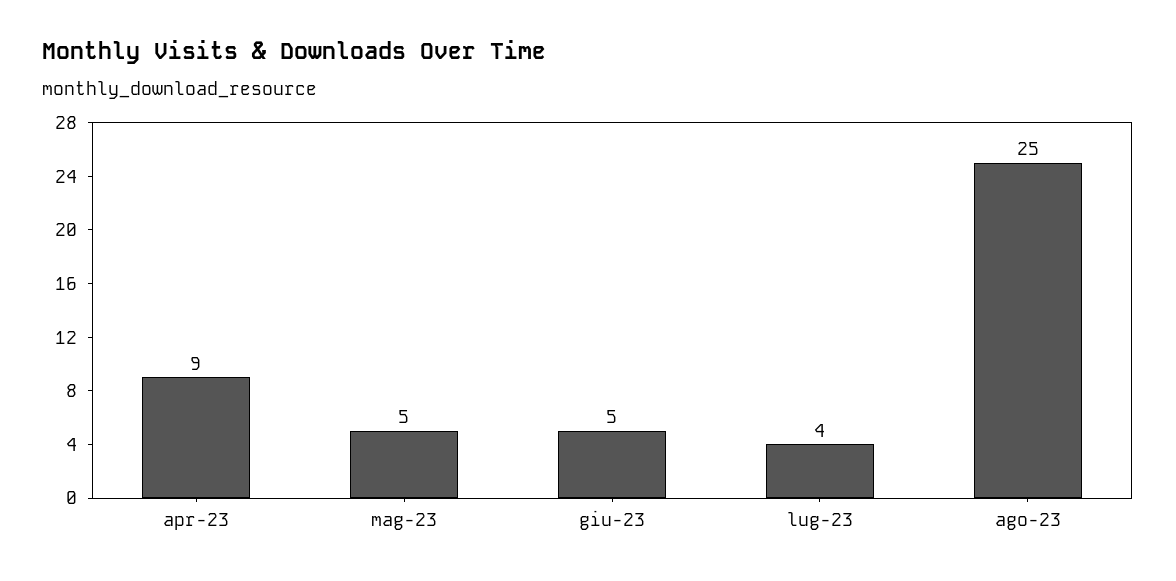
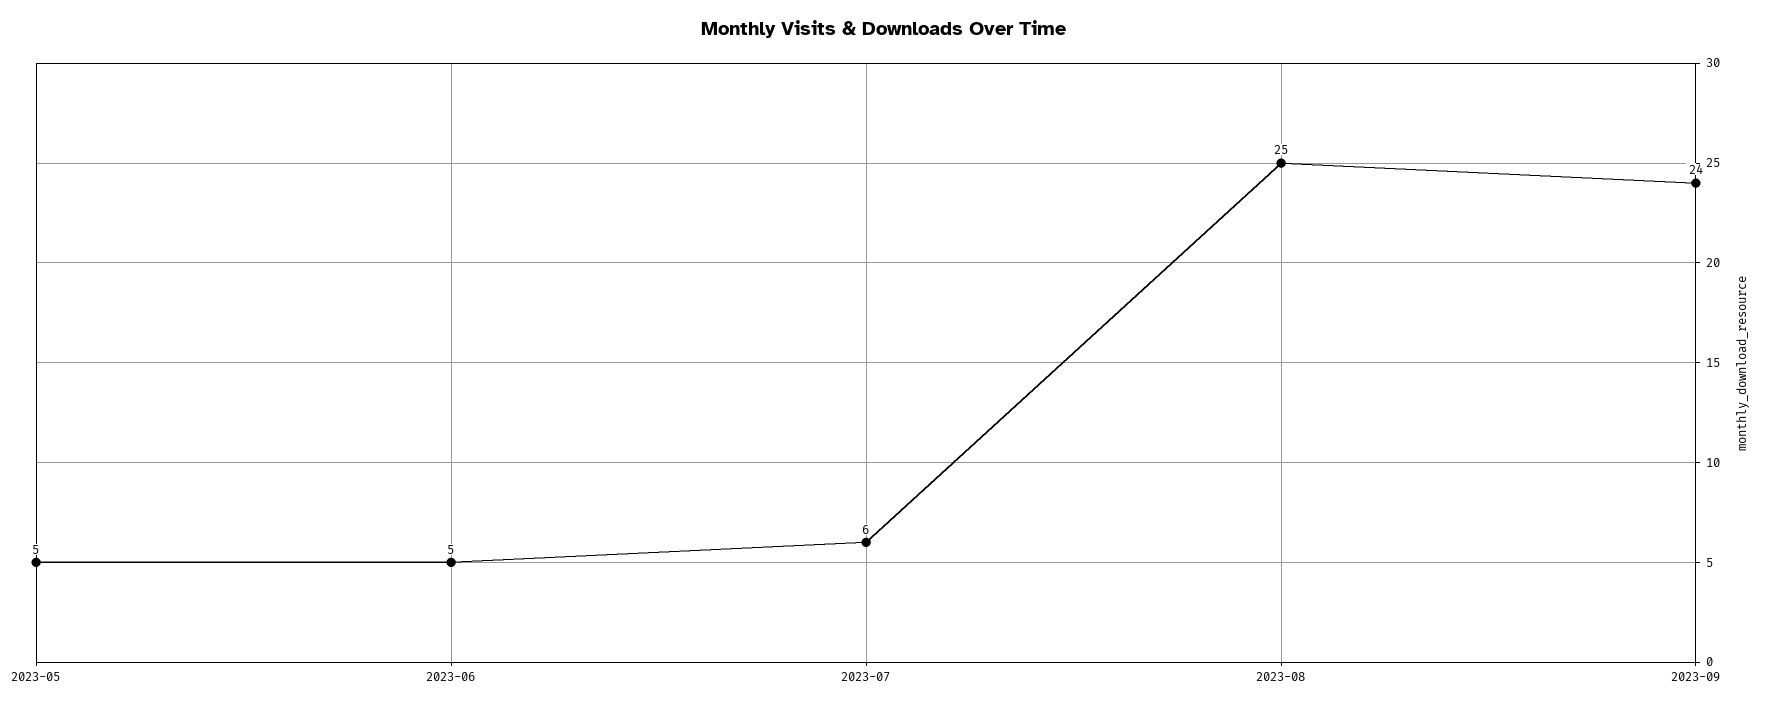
apr-23: 9 -> none
lug-23: 4 -> 6
2023-09: none -> 24

